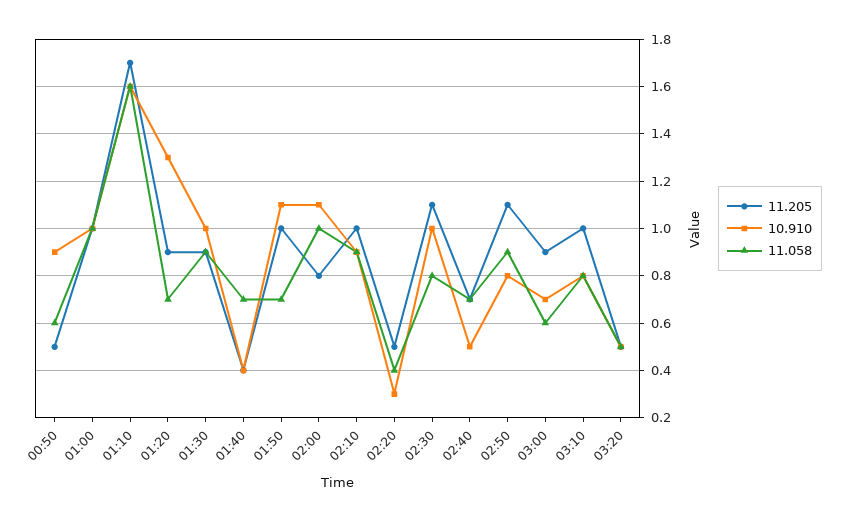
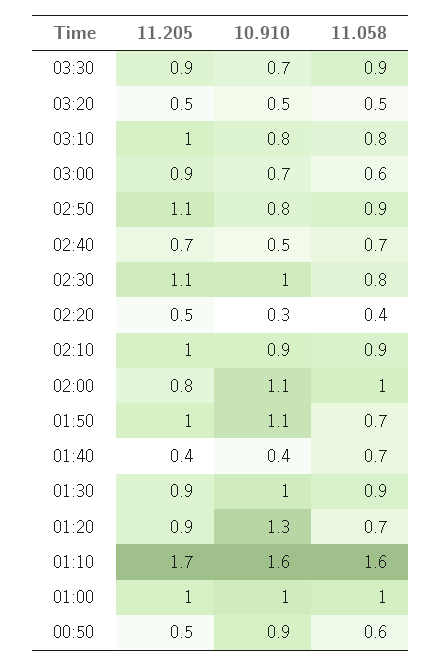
11.205, 03:30: none -> 0.9
10.910, 03:30: none -> 0.7
11.058, 03:30: none -> 0.9

